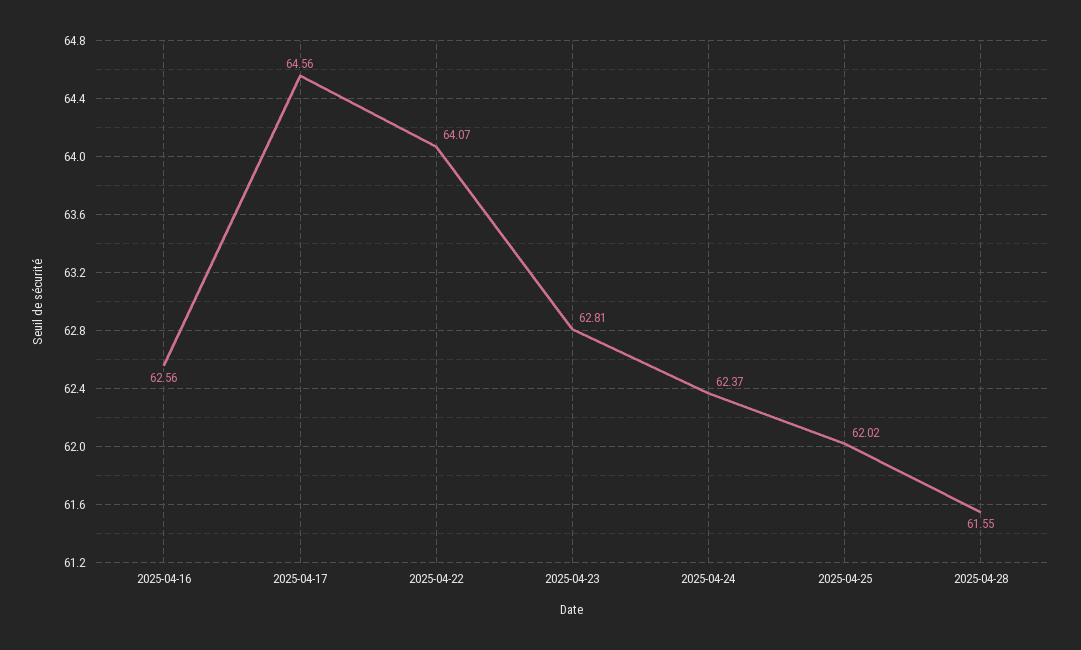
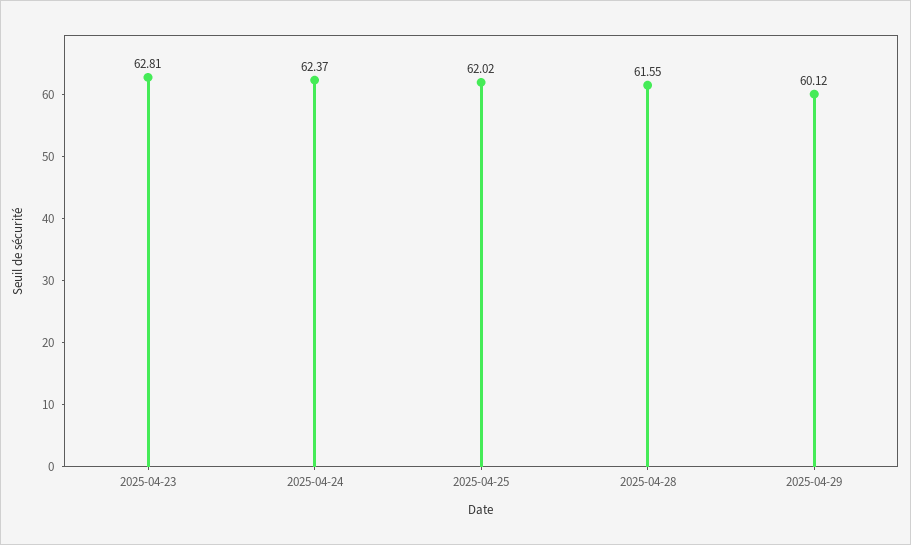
2025-04-16: 62.56 -> none
2025-04-17: 64.56 -> none
2025-04-22: 64.07 -> none
2025-04-29: none -> 60.12

